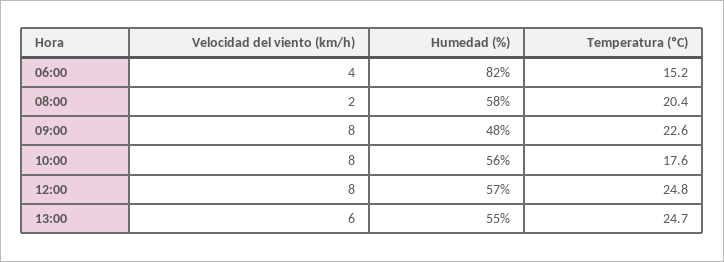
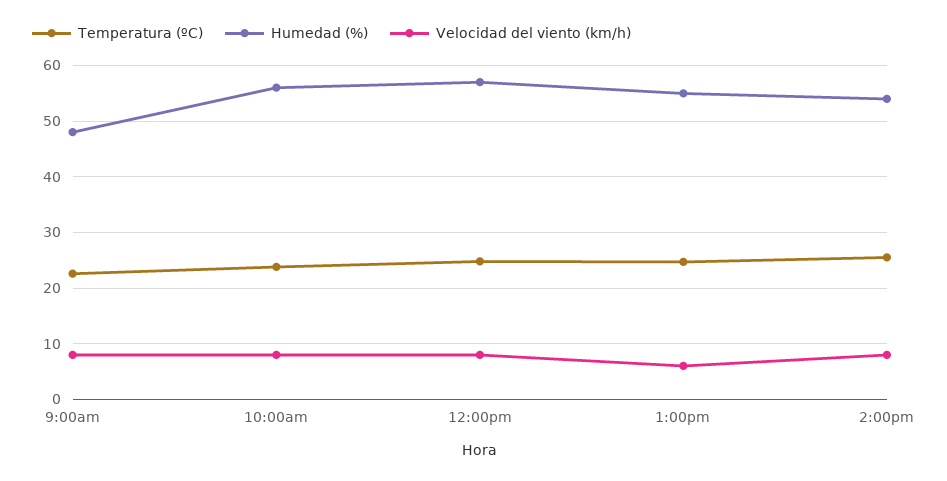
Velocidad del viento (km/h), 06:00: 4 -> none
Humedad (%), 06:00: 82 -> none
Temperatura (ºC), 06:00: 15.2 -> none
Velocidad del viento (km/h), 08:00: 2 -> none
Humedad (%), 08:00: 58 -> none
Temperatura (ºC), 08:00: 20.4 -> none
Temperatura (ºC), 10:00: 17.6 -> 24
Temperatura (ºC), 2:00pm: none -> 26
Humedad (%), 2:00pm: none -> 54
Velocidad del viento (km/h), 2:00pm: none -> 8

